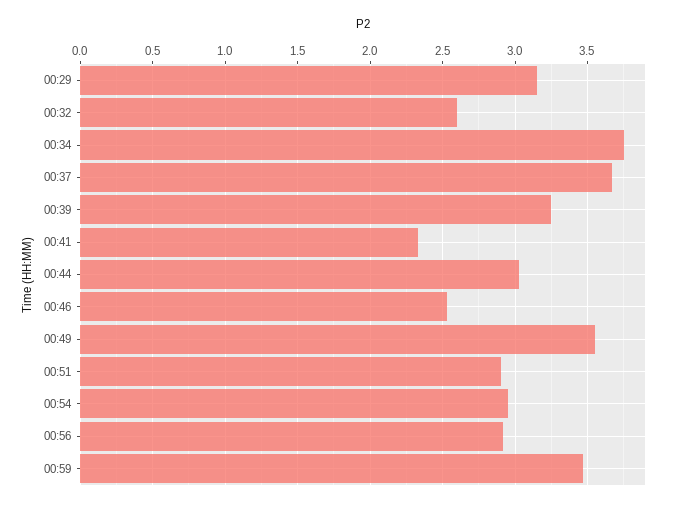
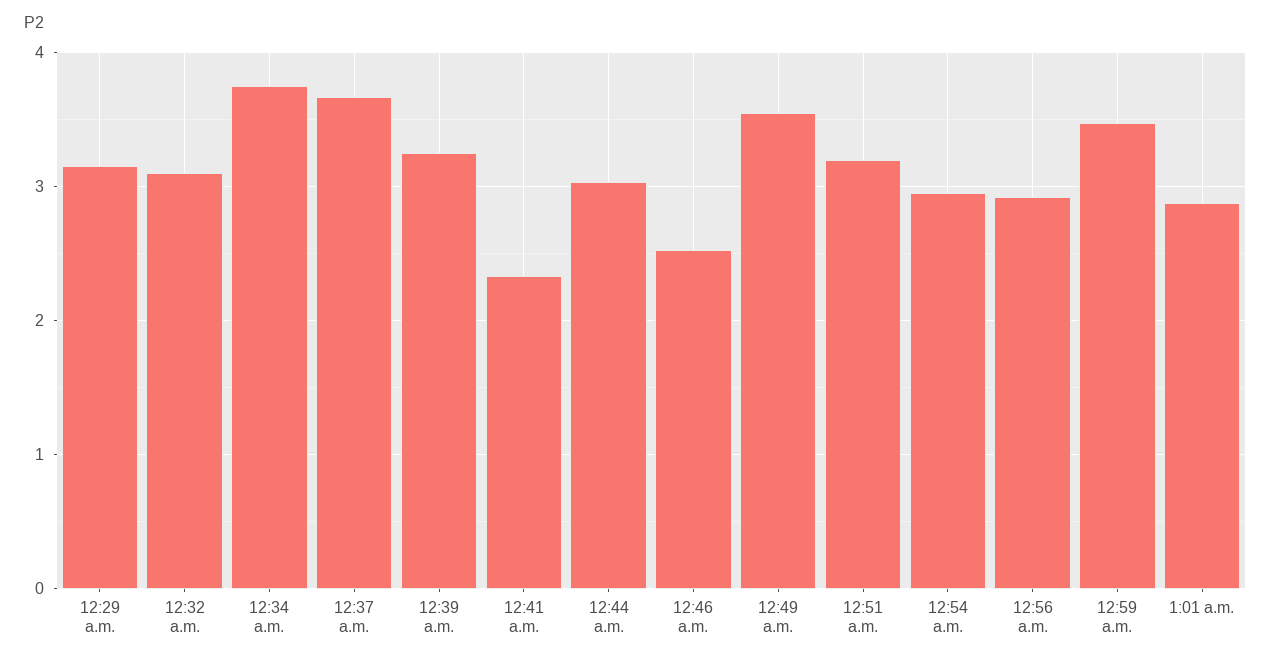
00:32: 2.6 -> 3.1
00:51: 2.9 -> 3.2
1:01 a.m.: none -> 2.9

